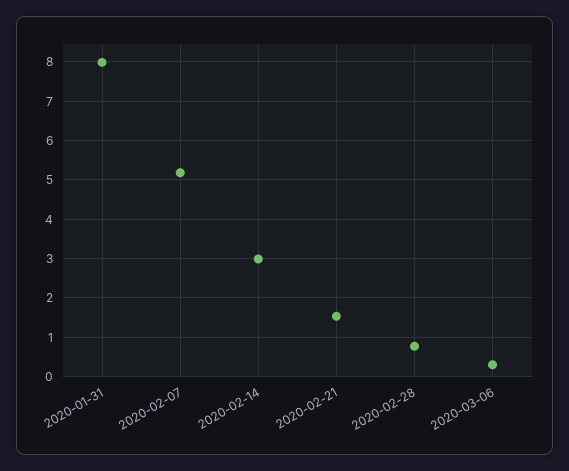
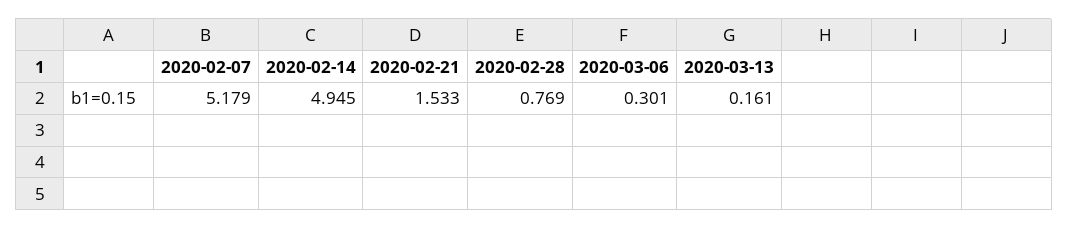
2020-01-31: 8 -> none
2020-02-14: 3 -> 4.945
2020-03-13: none -> 0.161

